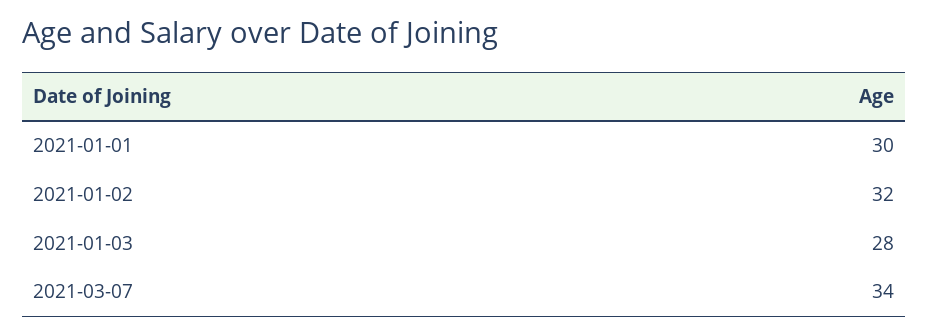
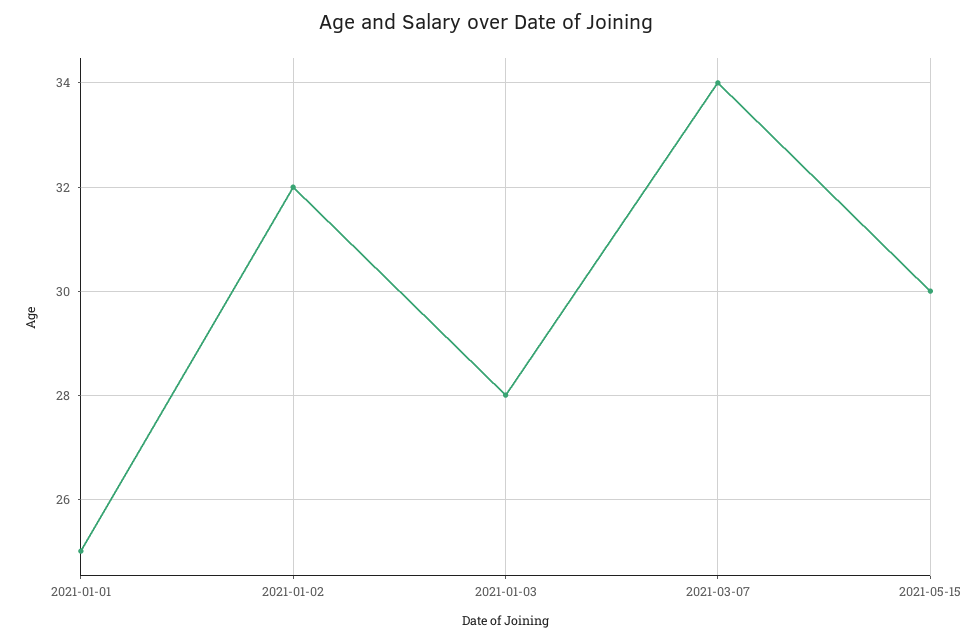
2021-01-01: 30 -> 25
2021-05-15: none -> 30

